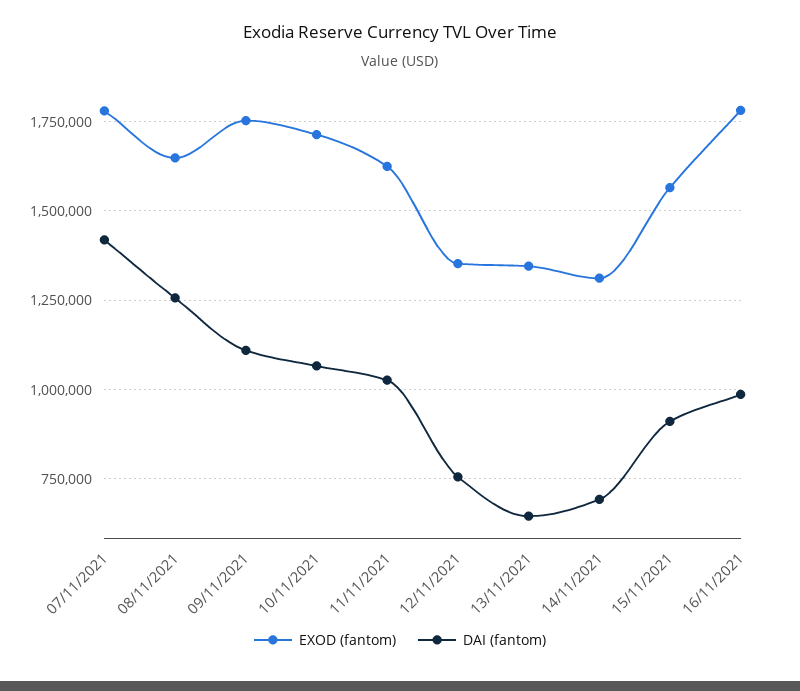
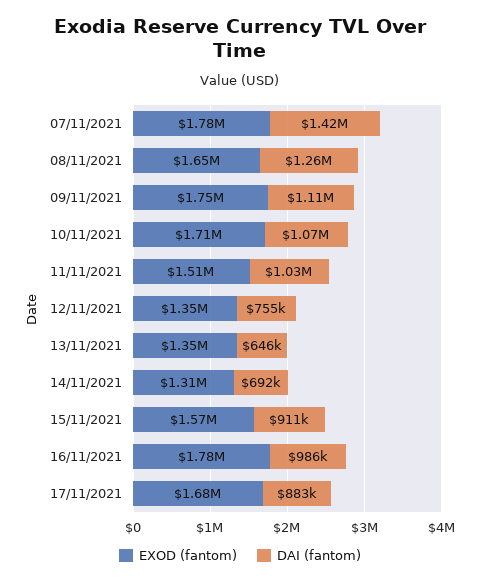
EXOD (fantom), 11/11/2021: 1625000 -> 1510000
EXOD (fantom), 17/11/2021: none -> 1680000
DAI (fantom), 17/11/2021: none -> 883000

